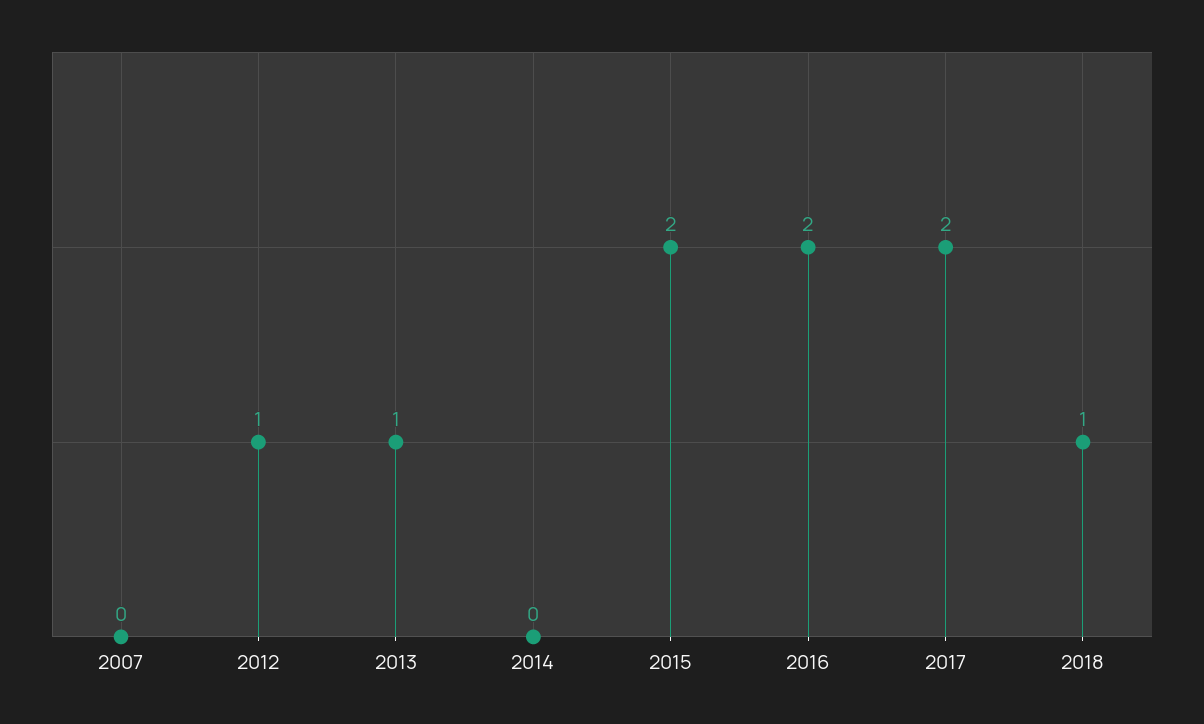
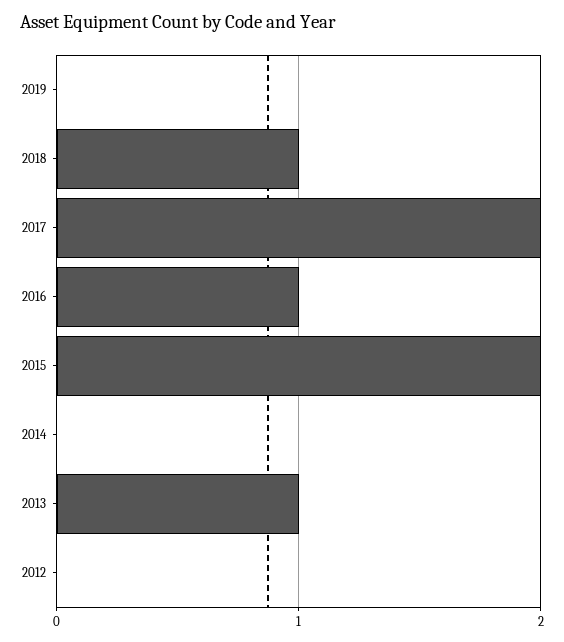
2007: 0 -> none
2012: 1 -> 0
2016: 2 -> 1
2019: none -> 0

